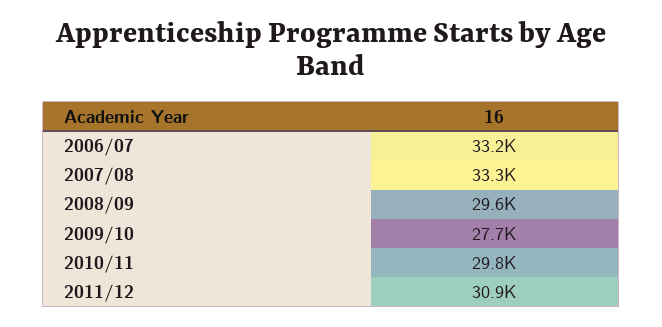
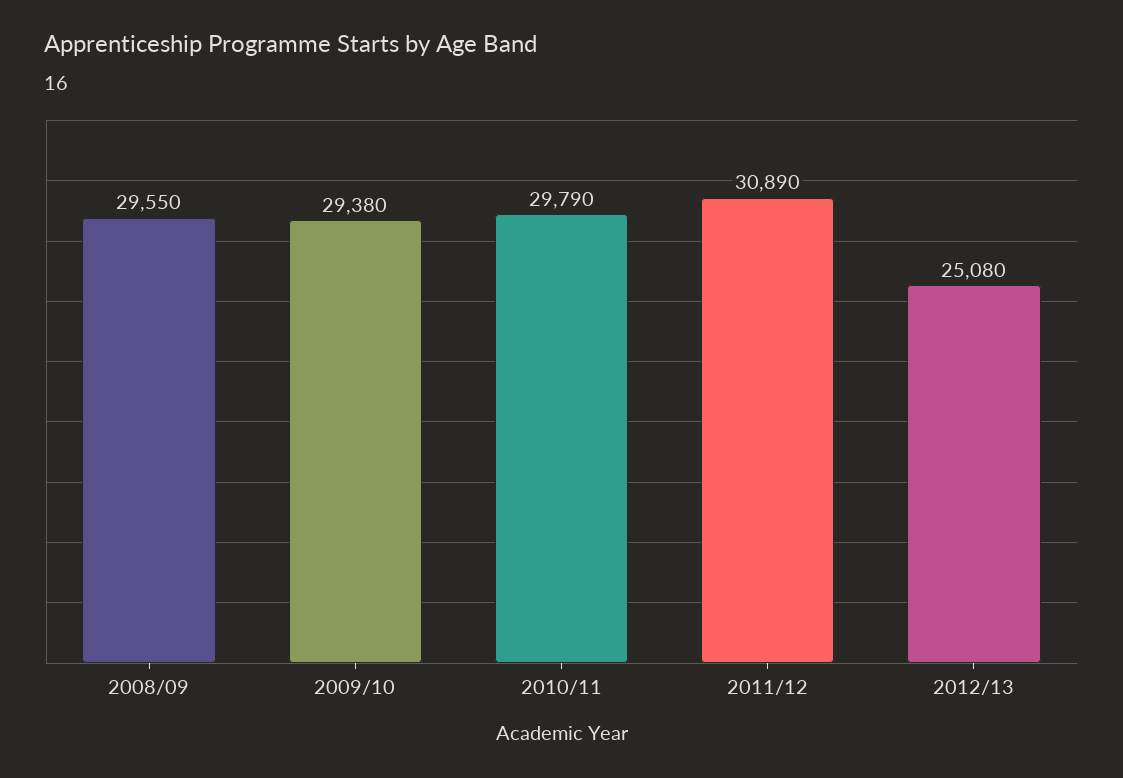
2006/07: 33200 -> none
2007/08: 33300 -> none
2009/10: 27700 -> 29380
2012/13: none -> 25080

